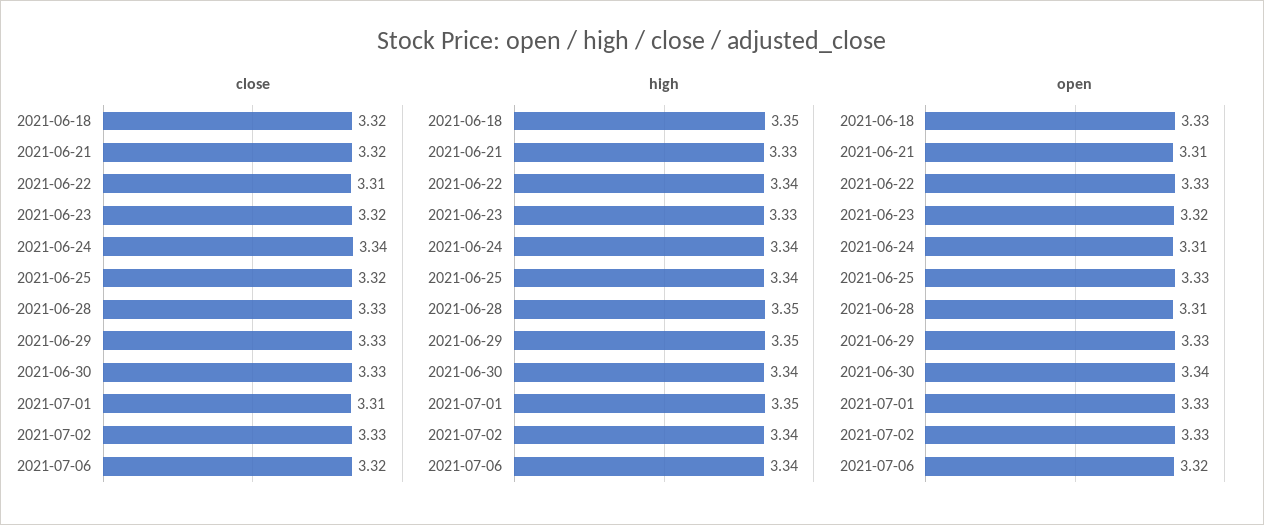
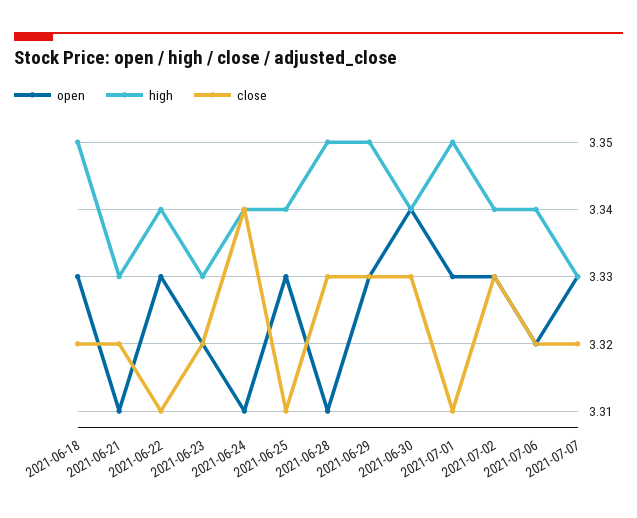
close, 2021-06-25: 3.32 -> 3.31
open, 2021-07-07: none -> 3.33
high, 2021-07-07: none -> 3.33
close, 2021-07-07: none -> 3.32

